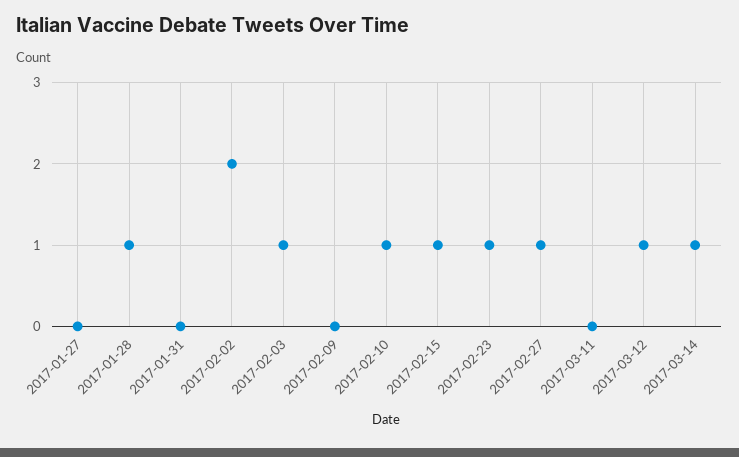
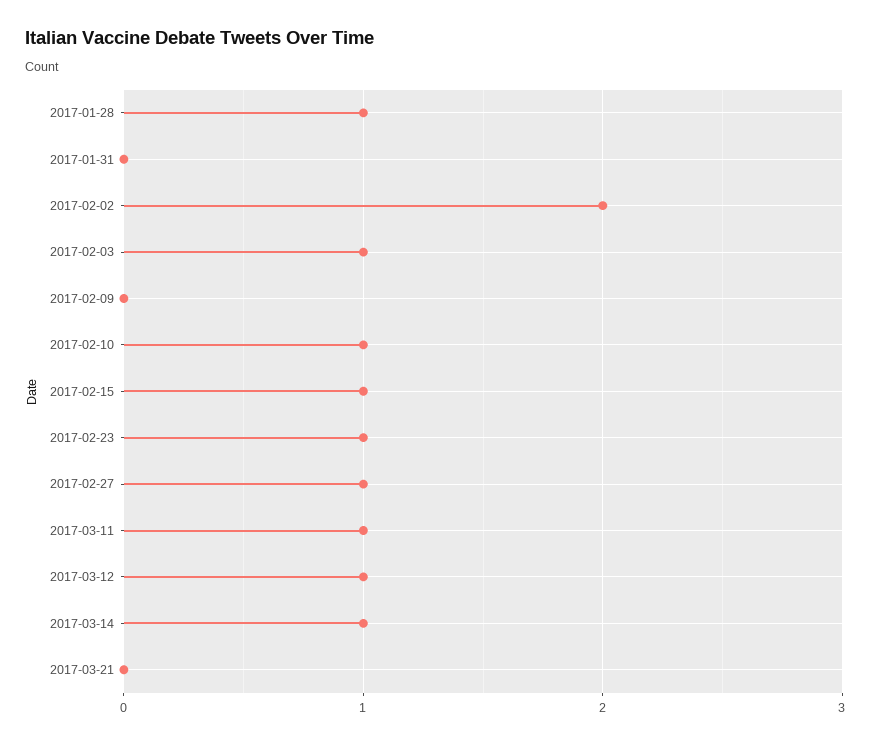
2017-01-27: 0 -> none
2017-03-11: 0 -> 1
2017-03-21: none -> 0

